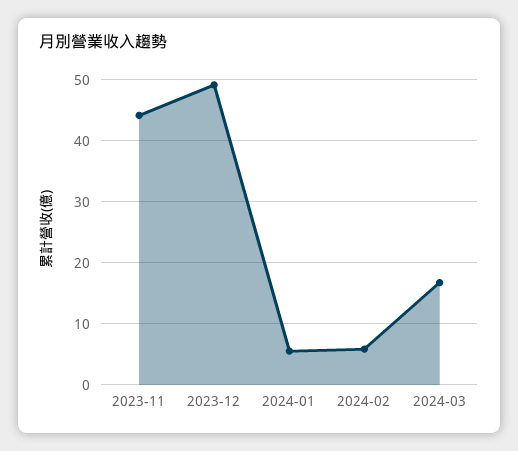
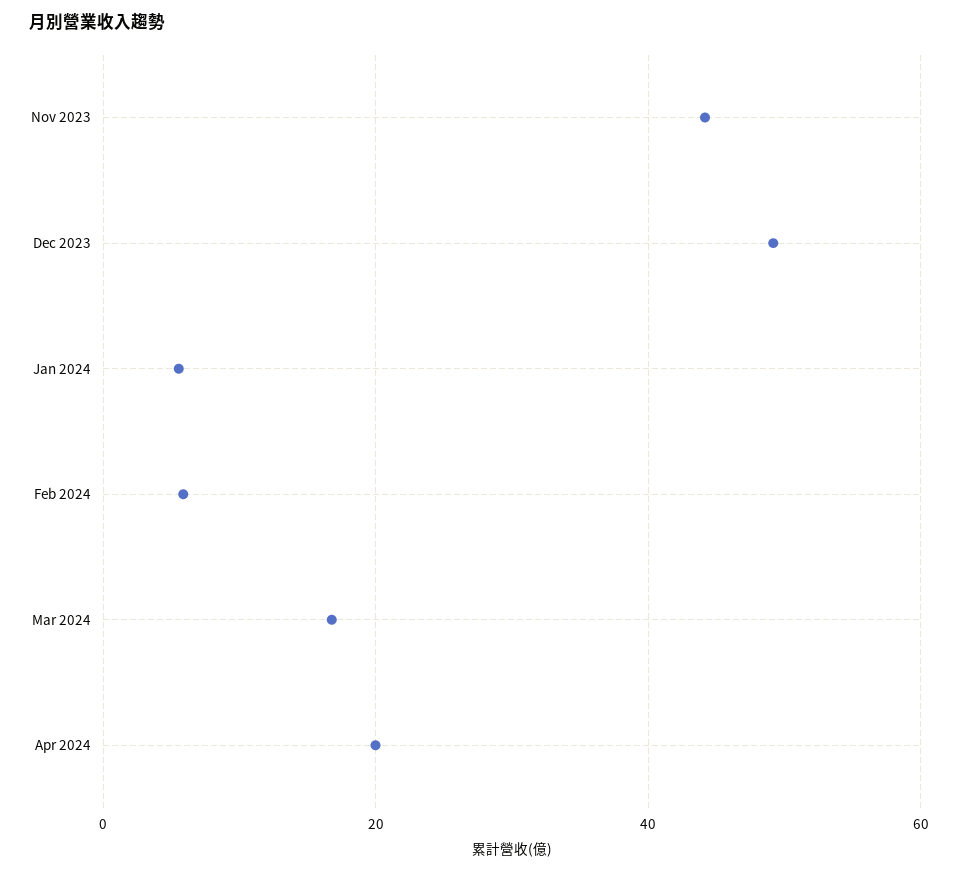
Apr 2024: none -> 20

